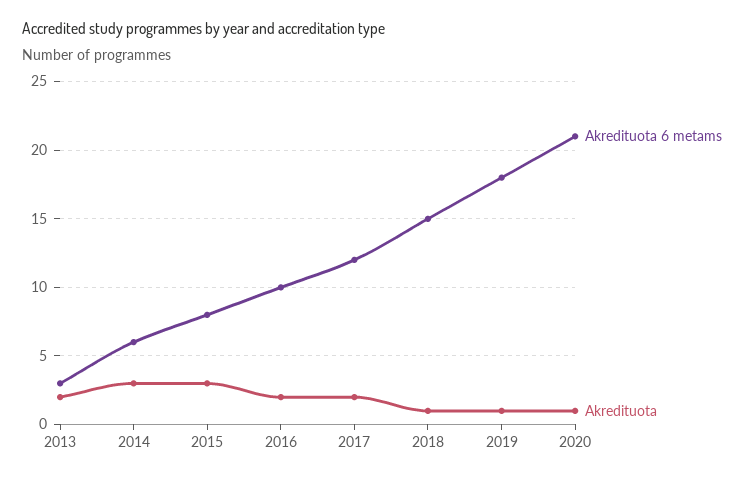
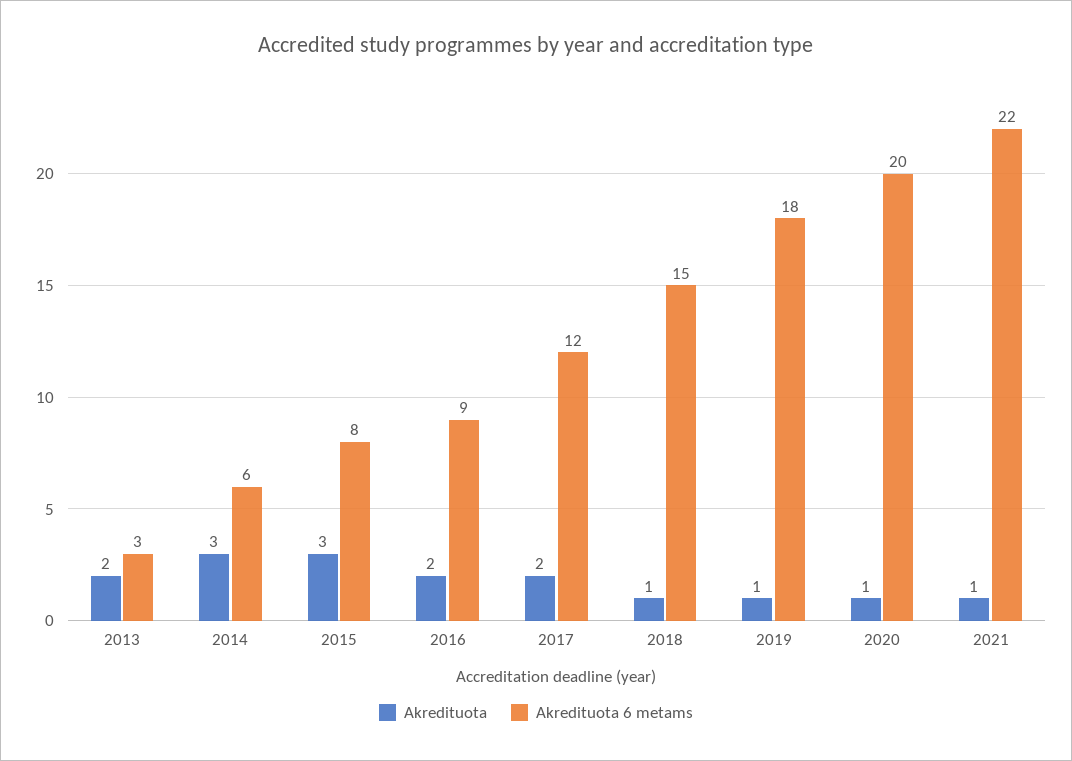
Akredituota 6 metams, 2016: 10 -> 9
Akredituota 6 metams, 2020: 21 -> 20
Akredituota, 2021: none -> 1
Akredituota 6 metams, 2021: none -> 22

